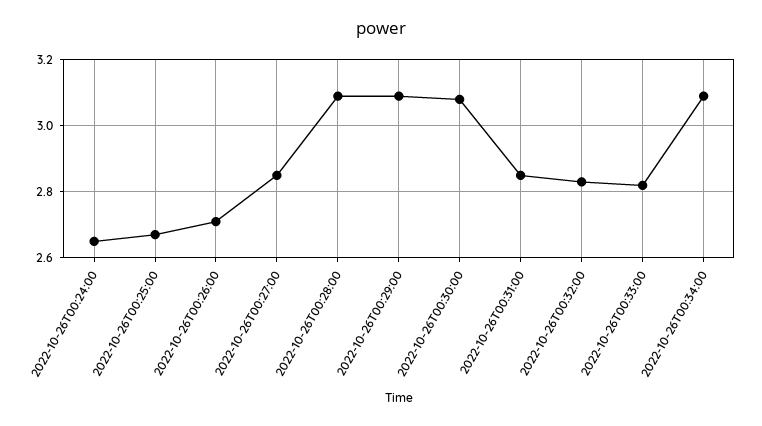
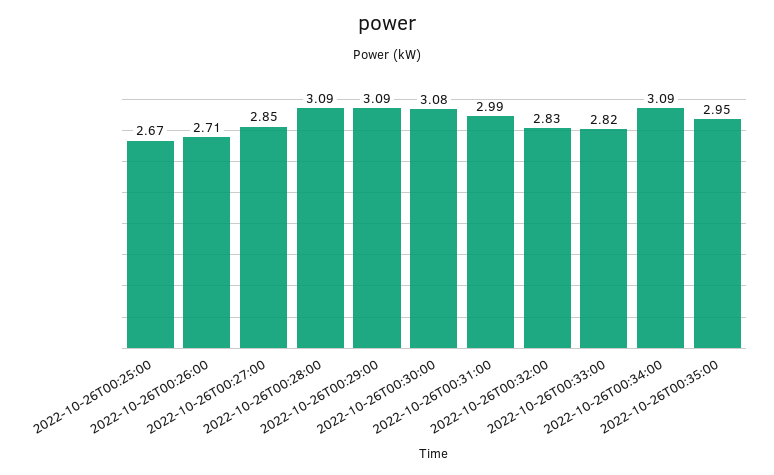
2022-10-26T00:24:00: 2.65 -> none
2022-10-26T00:31:00: 2.85 -> 2.99
2022-10-26T00:35:00: none -> 2.95

